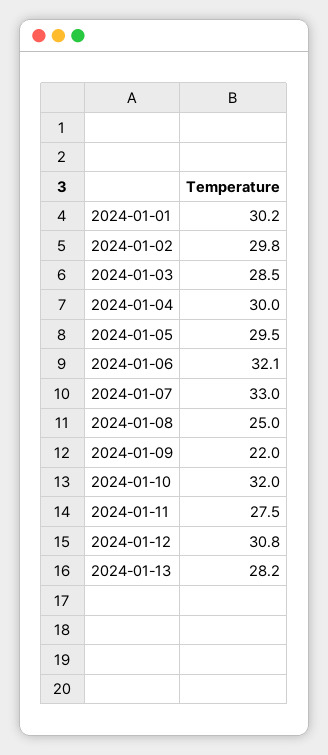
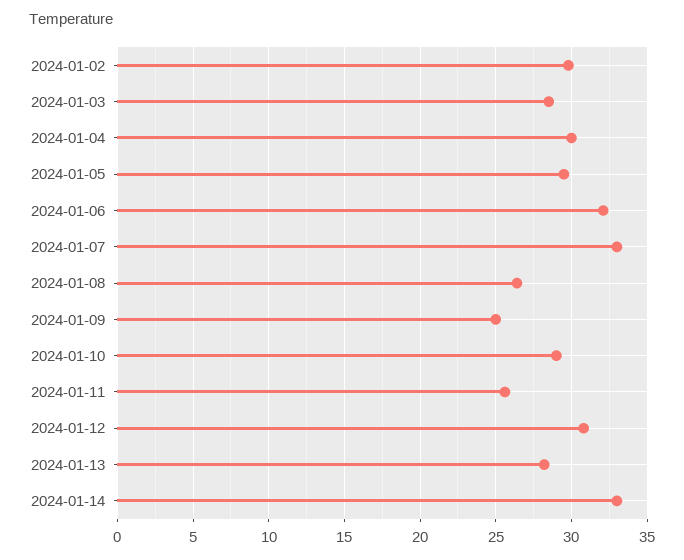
2024-01-01: 30.2 -> none
2024-01-08: 25 -> 26.5
2024-01-09: 22 -> 25
2024-01-10: 32 -> 29
2024-01-11: 27.5 -> 25.5
2024-01-14: none -> 33

